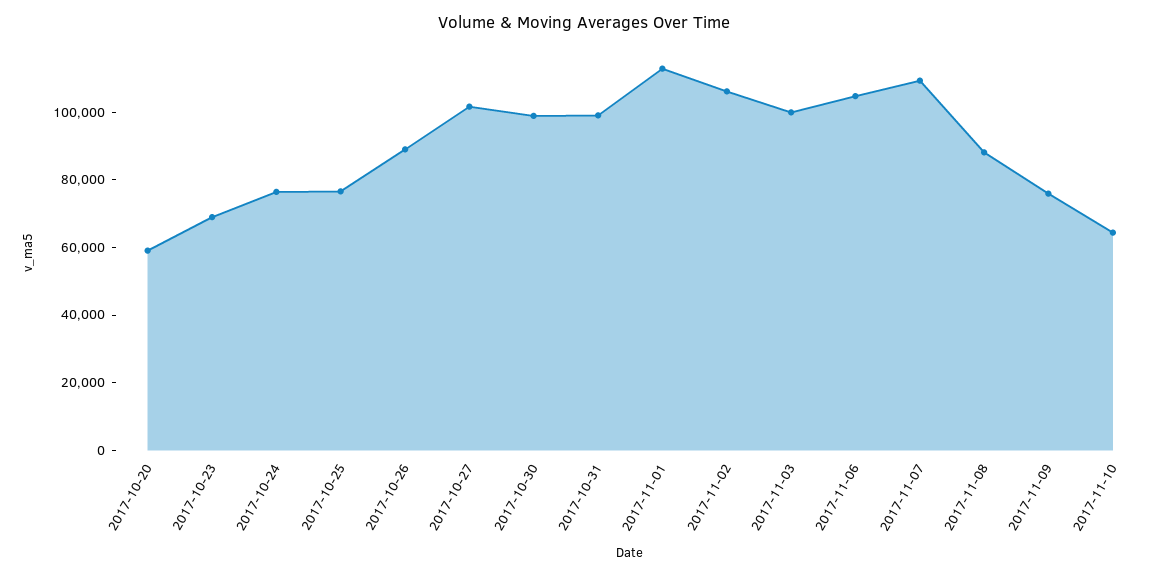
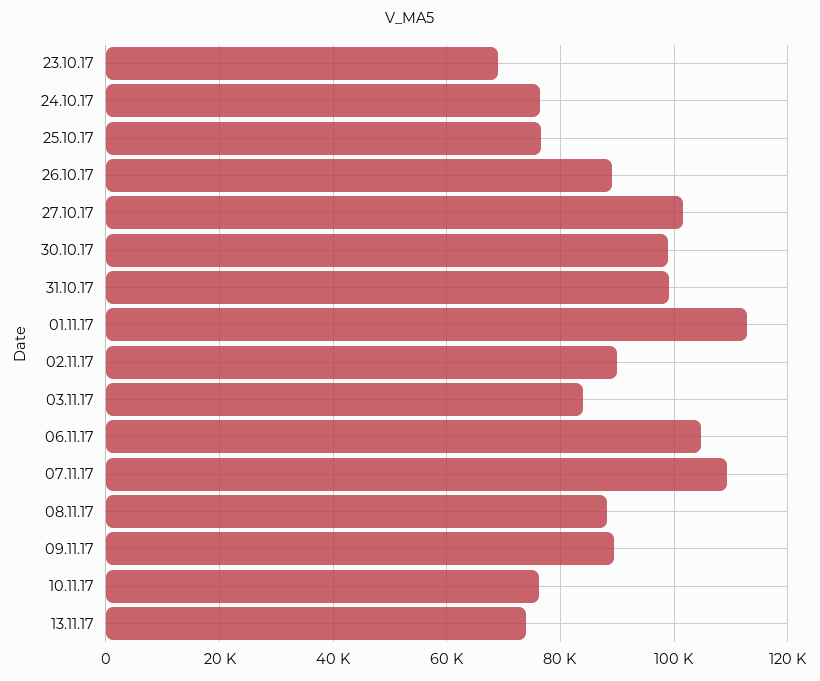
2017-10-20: 60000 -> none
2017-11-02: 105000 -> 90000
2017-11-03: 100000 -> 84000
2017-11-09: 75000 -> 90000
2017-11-10: 65000 -> 76000
13.11.17: none -> 74000

